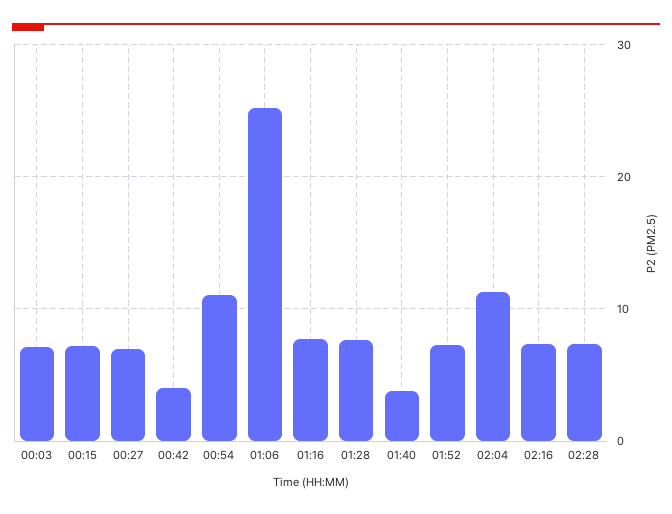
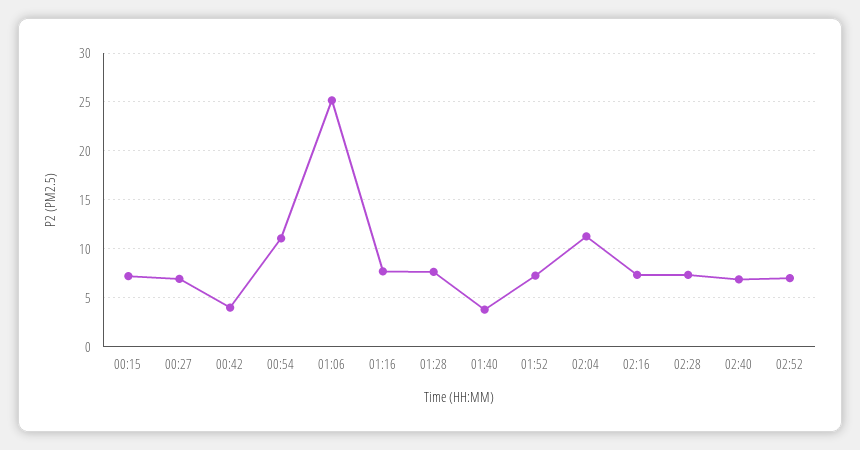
00:03: 7 -> none
02:40: none -> 7
02:52: none -> 7

